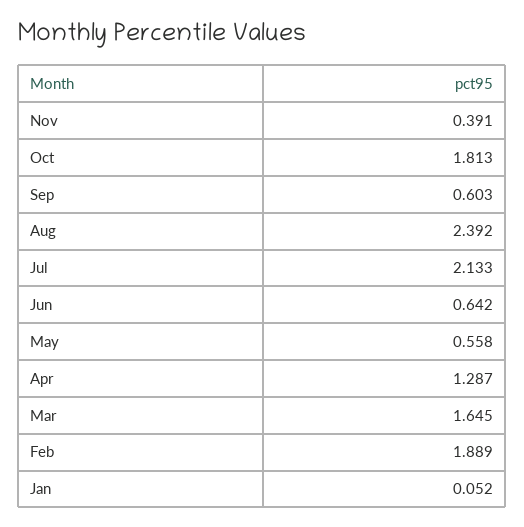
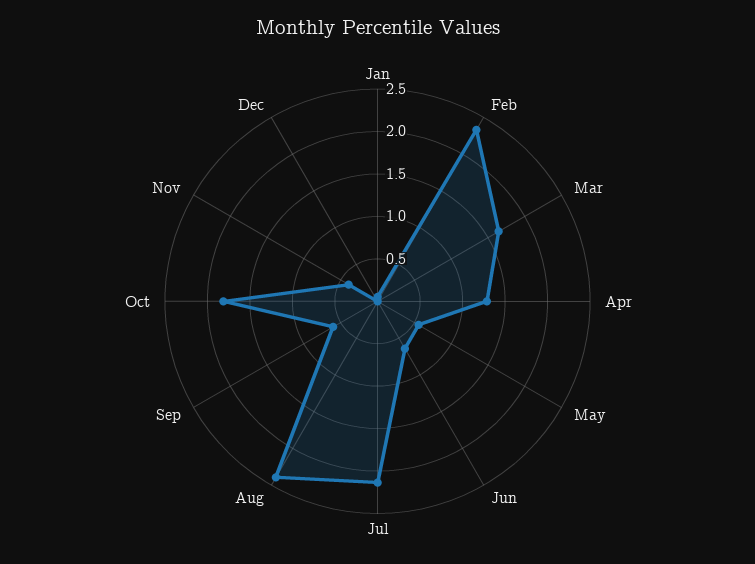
Feb: 1.889 -> 2.3
Dec: none -> 0

